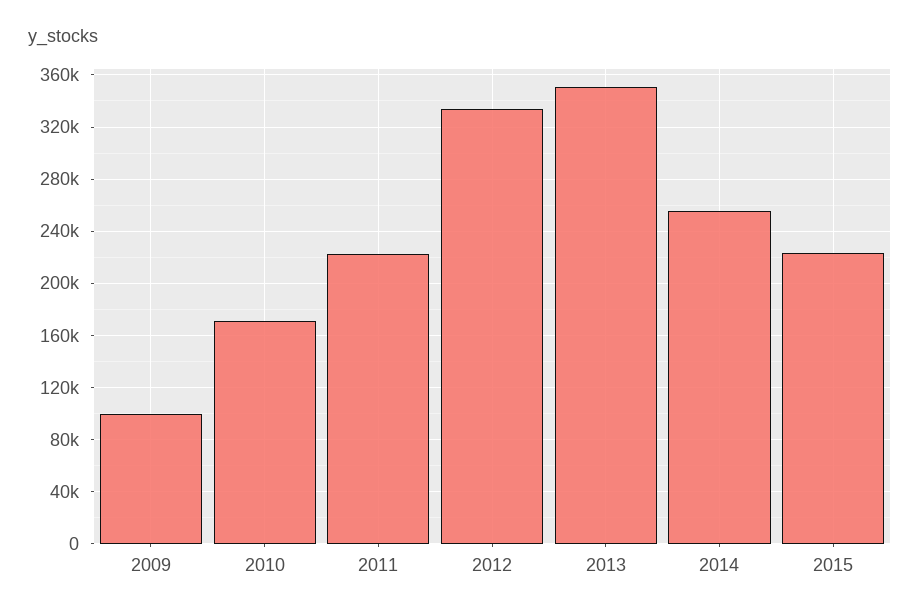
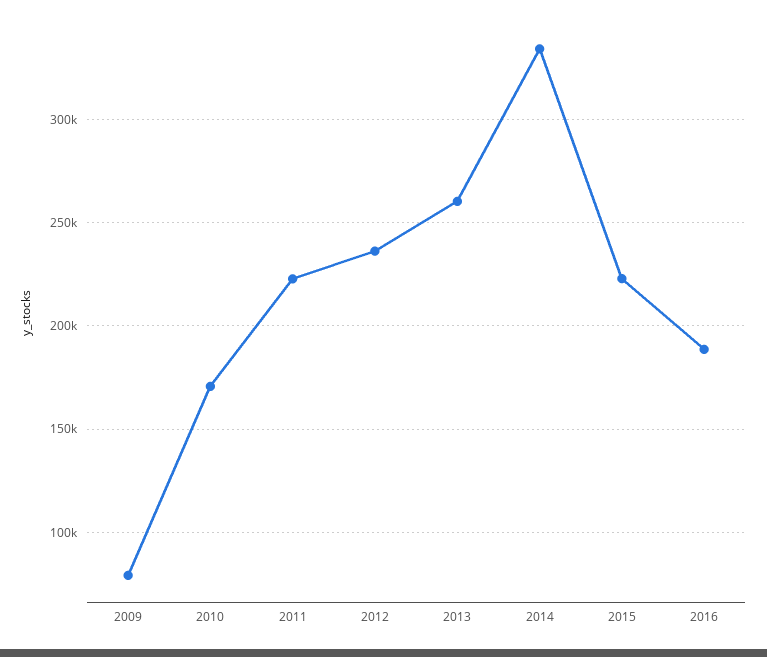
2009: 100000 -> 80000
2012: 335000 -> 235000
2013: 350000 -> 260000
2014: 255000 -> 335000
2016: none -> 190000

